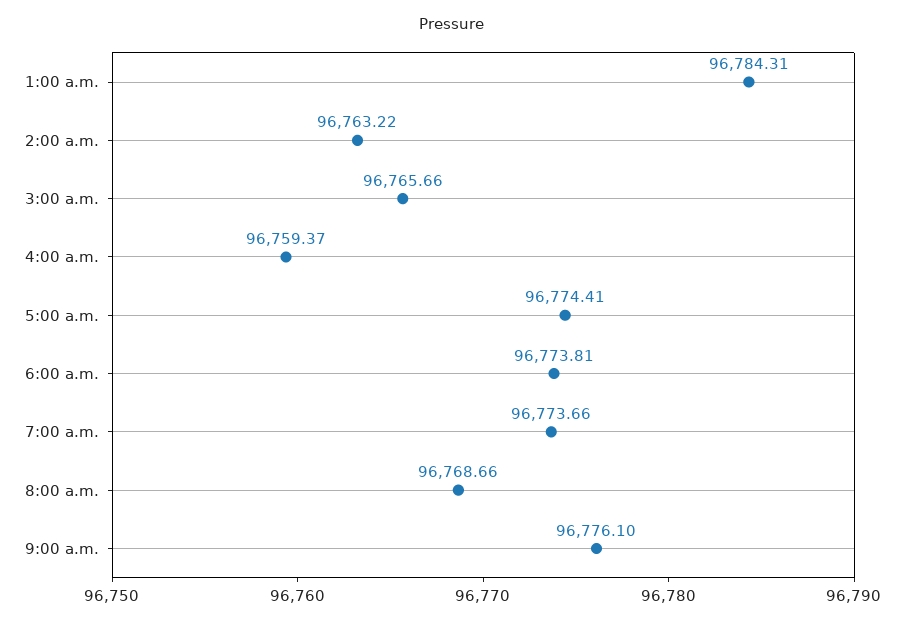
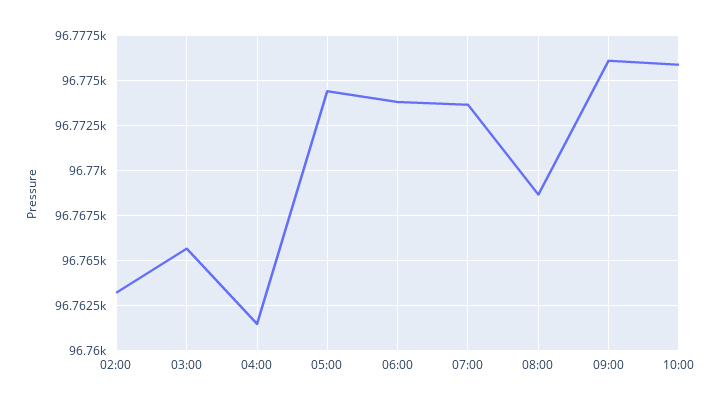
1:00 a.m.: 96784.31 -> none
4:00 a.m.: 96759.37 -> 96761.5
10:00: none -> 96776

